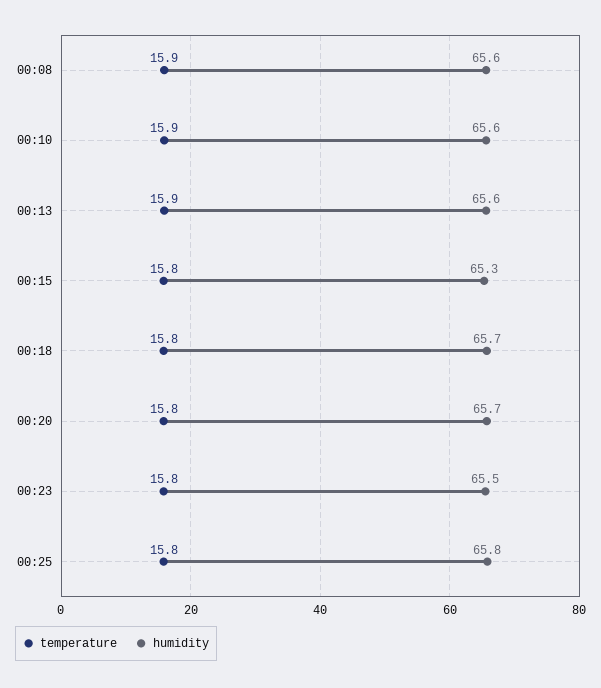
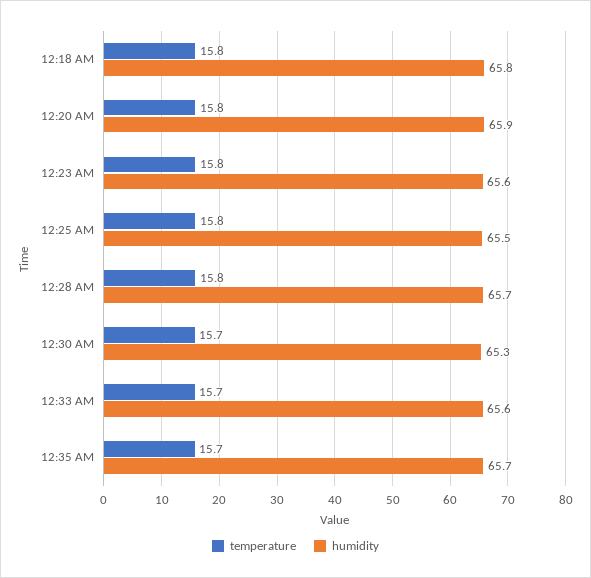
temperature, 00:08: 15.9 -> none
humidity, 00:08: 65.6 -> none
temperature, 00:10: 15.9 -> none
humidity, 00:10: 65.6 -> none
temperature, 00:13: 15.9 -> none
humidity, 00:13: 65.6 -> none
temperature, 00:15: 15.8 -> none
humidity, 00:15: 65.3 -> none
humidity, 00:18: 65.7 -> 65.8
humidity, 00:20: 65.7 -> 65.9
humidity, 00:23: 65.5 -> 65.6
humidity, 00:25: 65.8 -> 65.5
temperature, 12:28 AM: none -> 15.8
humidity, 12:28 AM: none -> 65.7
temperature, 12:30 AM: none -> 15.7
humidity, 12:30 AM: none -> 65.3
temperature, 12:33 AM: none -> 15.7
humidity, 12:33 AM: none -> 65.6
temperature, 12:35 AM: none -> 15.7
humidity, 12:35 AM: none -> 65.7

